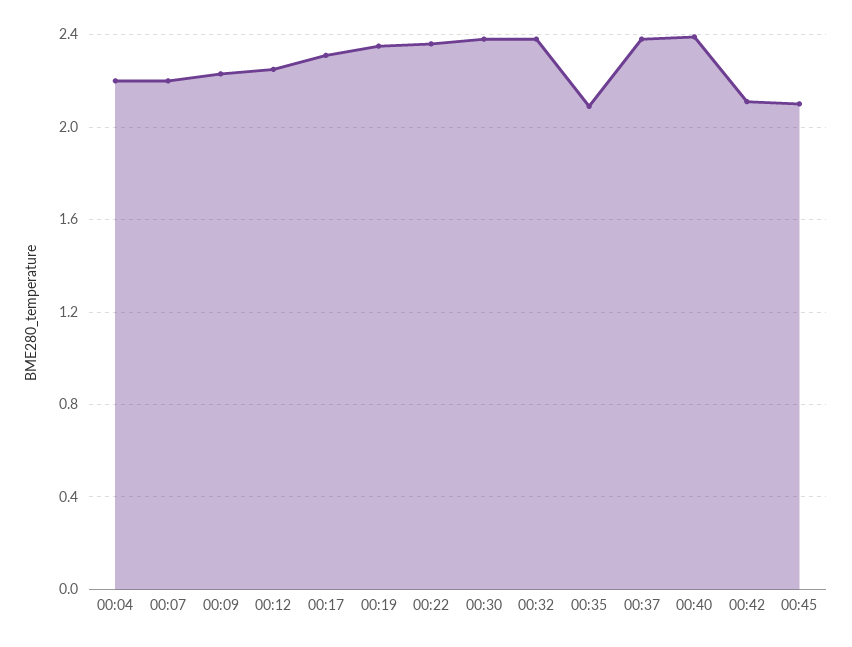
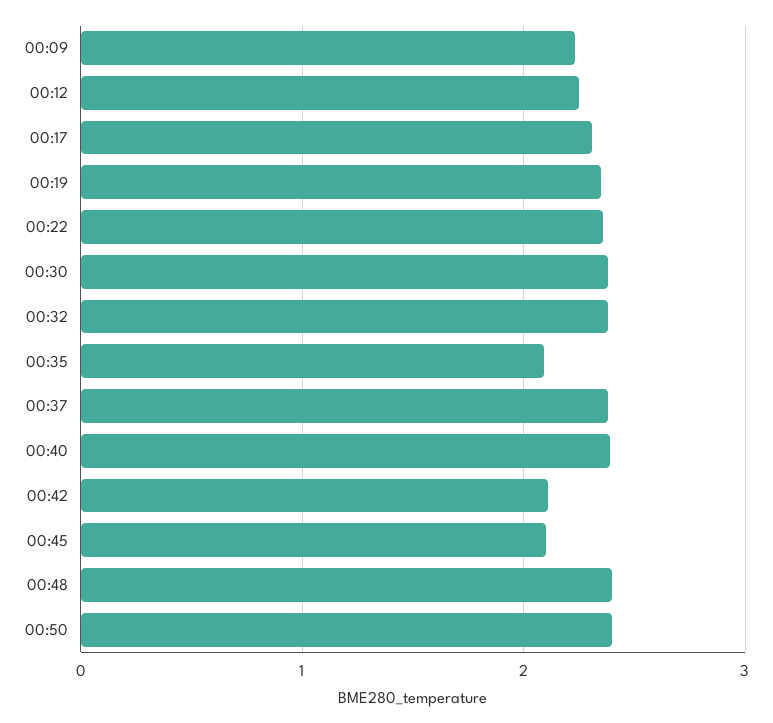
00:04: 2.2 -> none
00:07: 2.2 -> none
00:48: none -> 2.4
00:50: none -> 2.4

